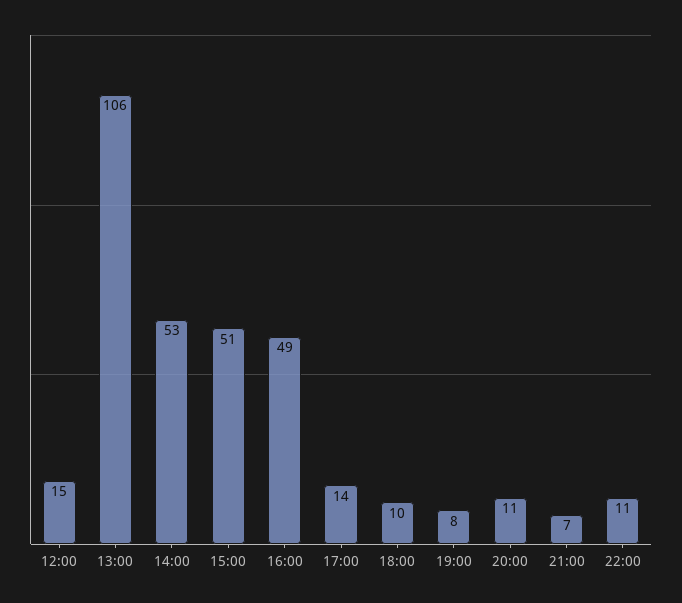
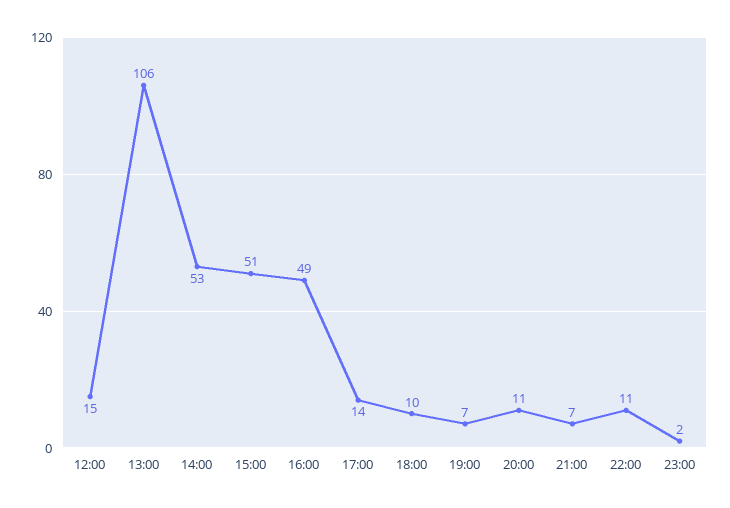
19:00: 8 -> 7
23:00: none -> 2

